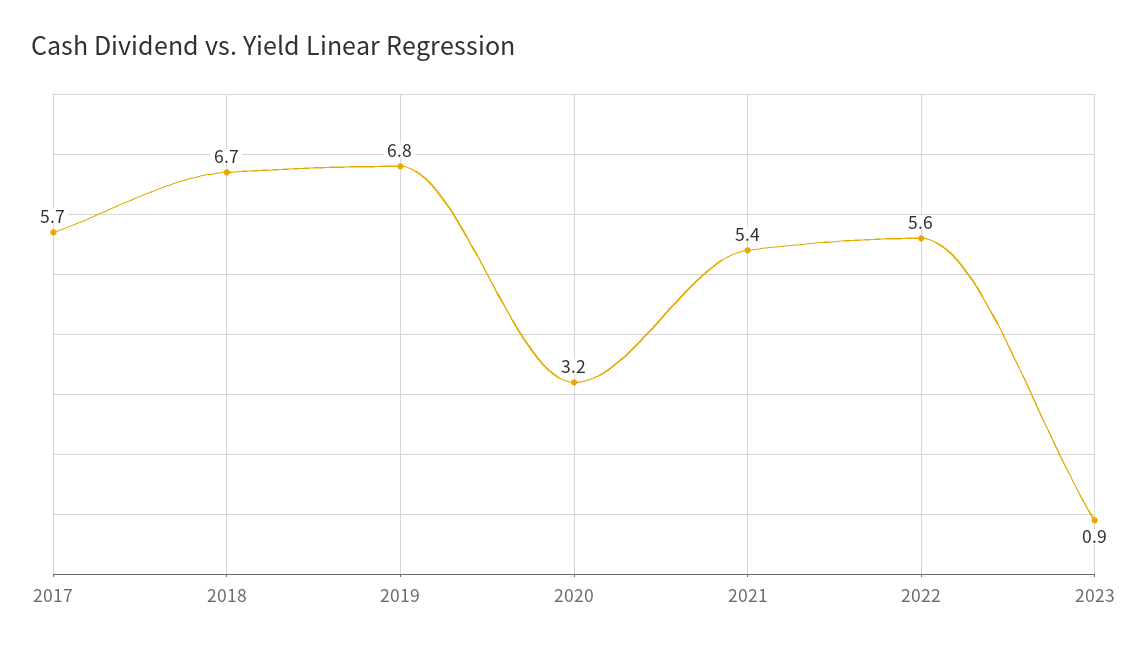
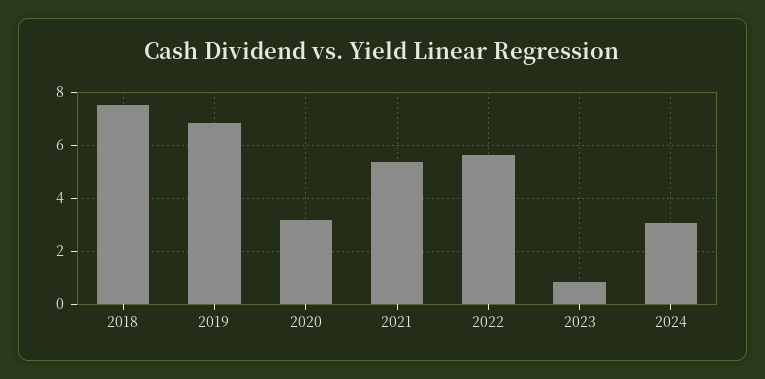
2017: 5.7 -> none
2018: 6.7 -> 7.5
2024: none -> 3

